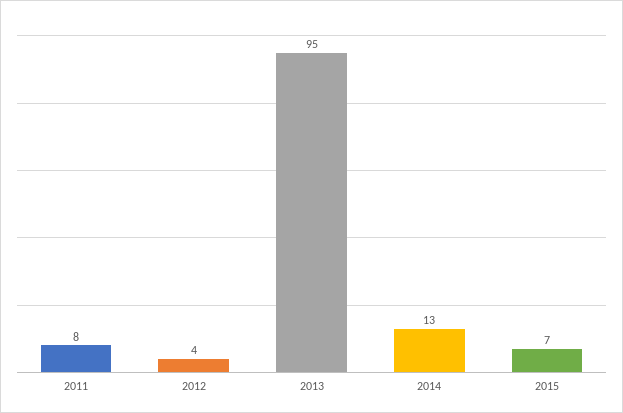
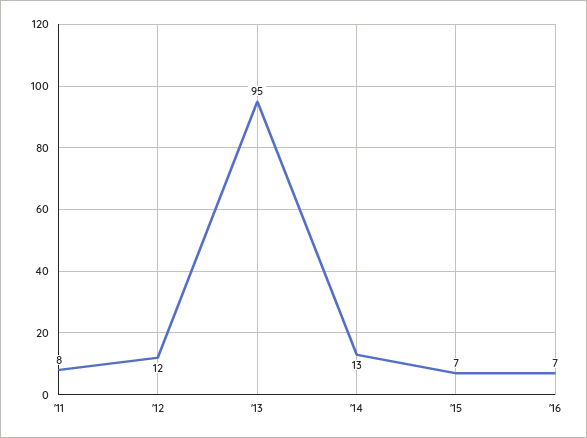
2012: 4 -> 12
'16: none -> 7

